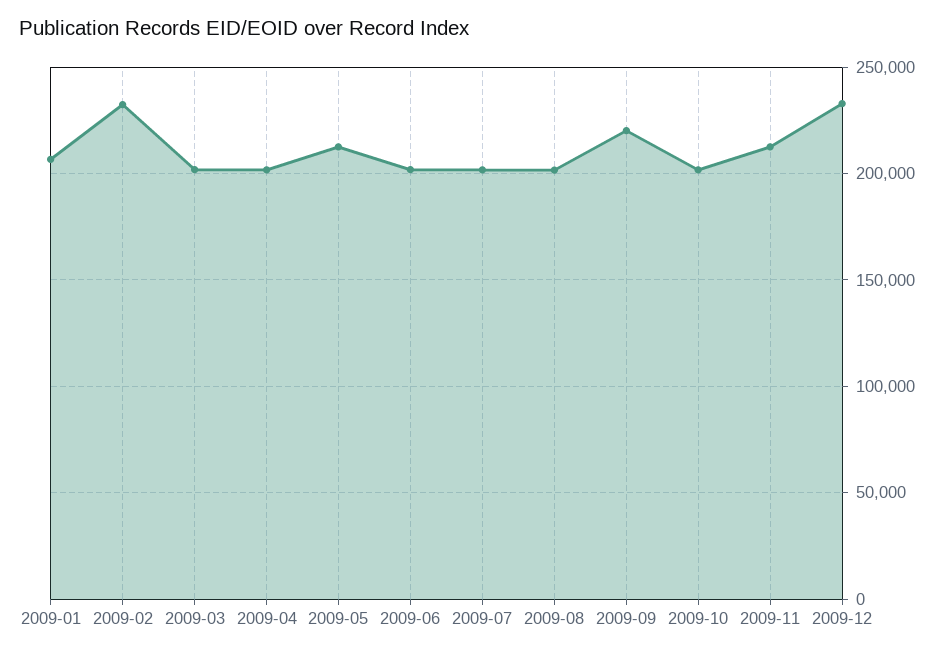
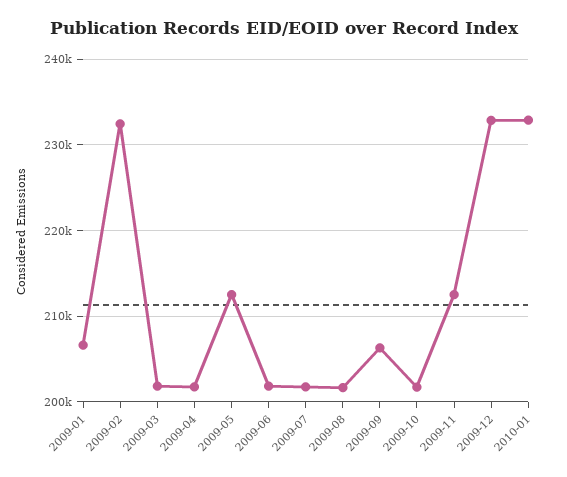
2009-09: 220000 -> 206000
2010-01: none -> 233000

